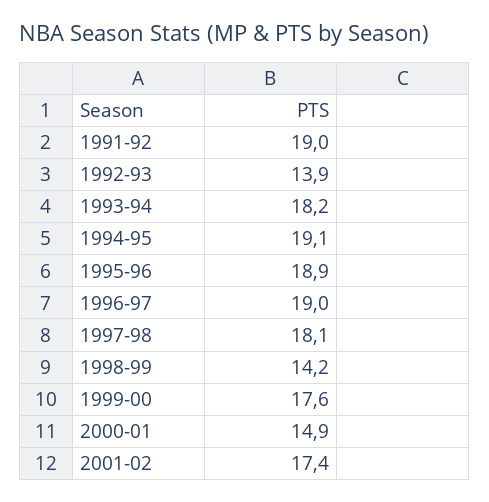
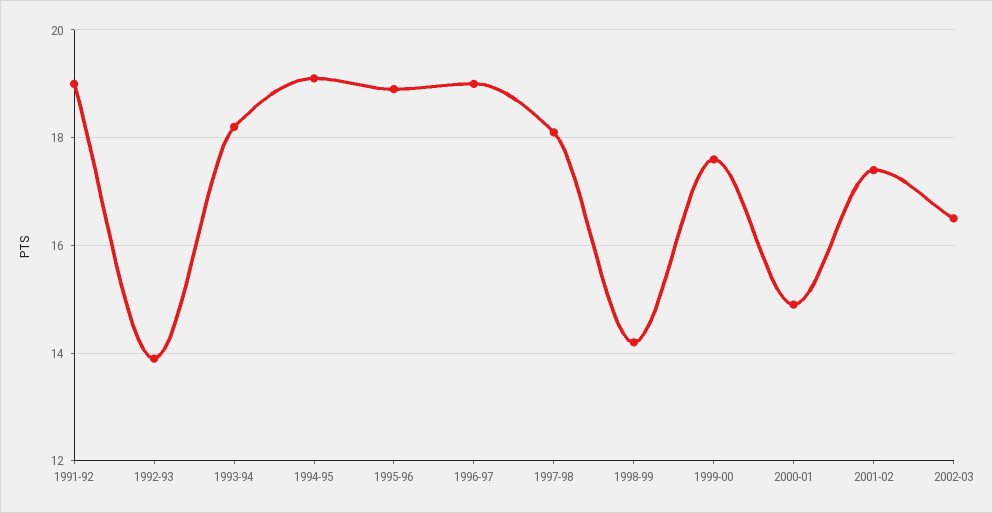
2002-03: none -> 16.5

